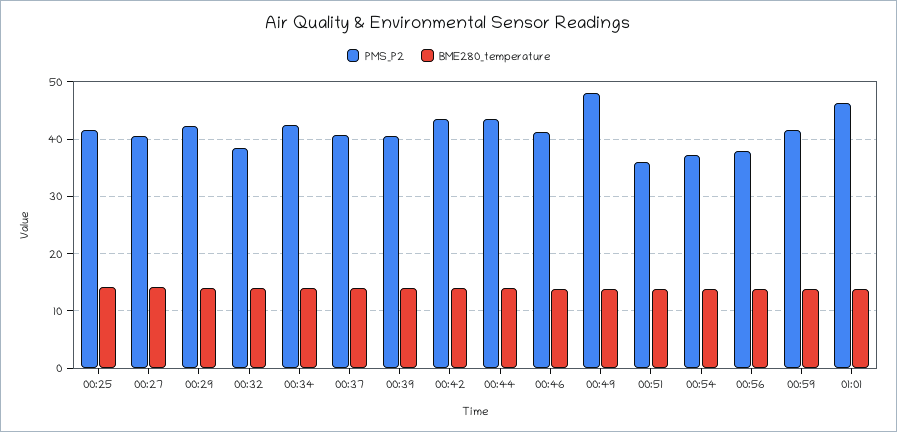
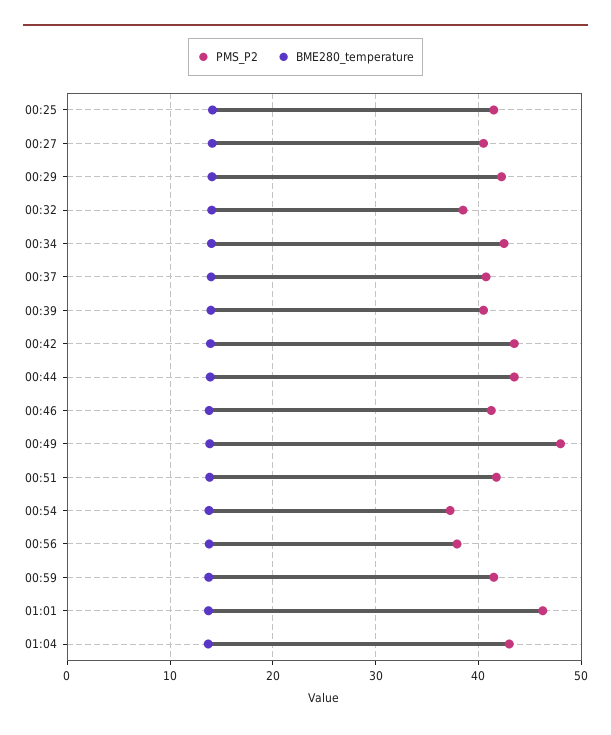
PMS_P2, 00:51: 36 -> 42
PMS_P2, 01:04: none -> 43
BME280_temperature, 01:04: none -> 14

